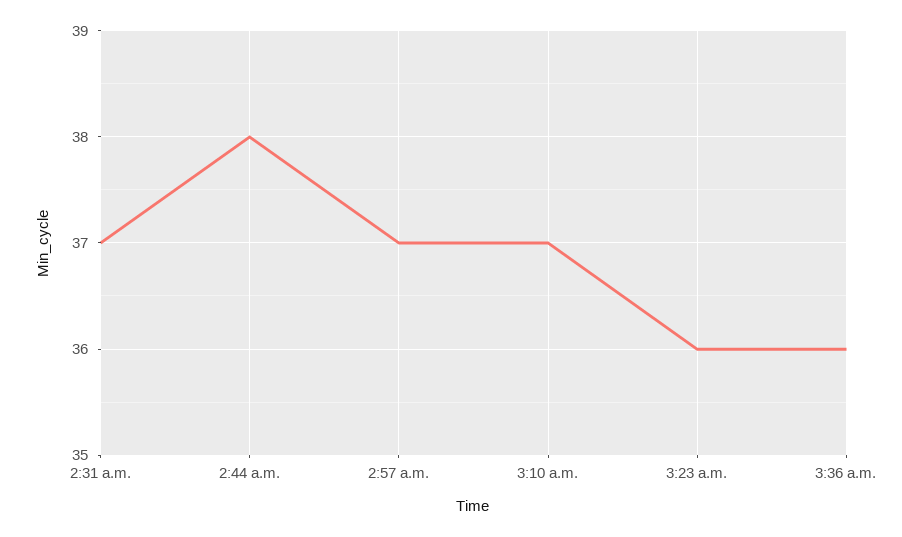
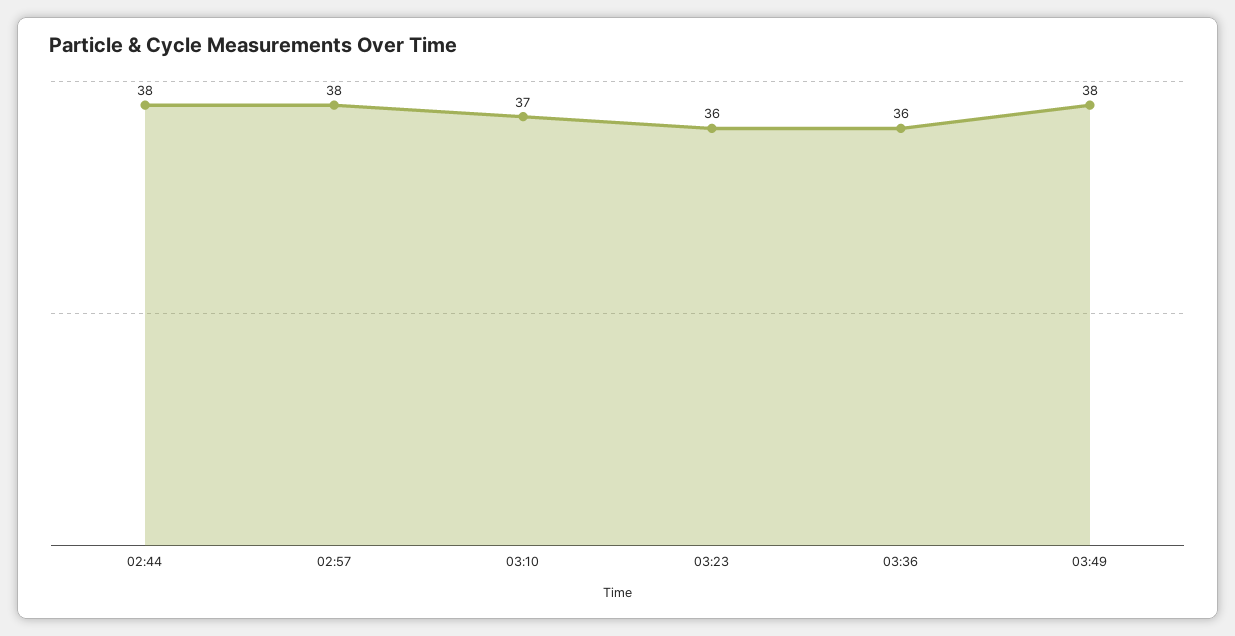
2:31 a.m.: 37 -> none
2:57 a.m.: 37 -> 38
03:49: none -> 38

